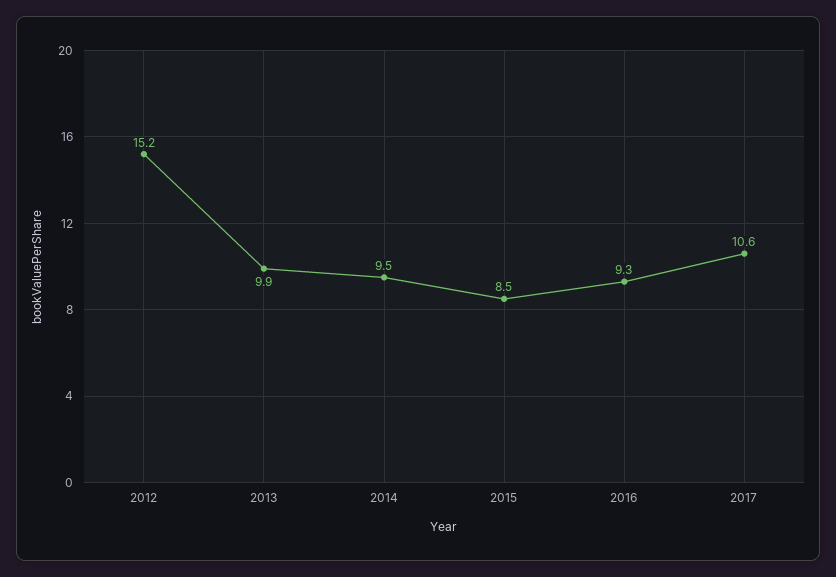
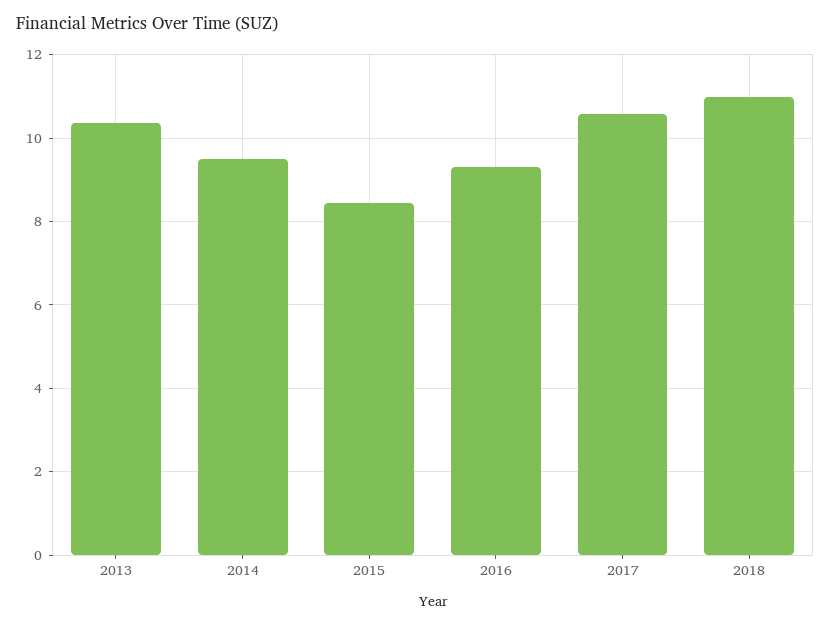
2012: 15.2 -> none
2013: 9.9 -> 10.4
2018: none -> 11

